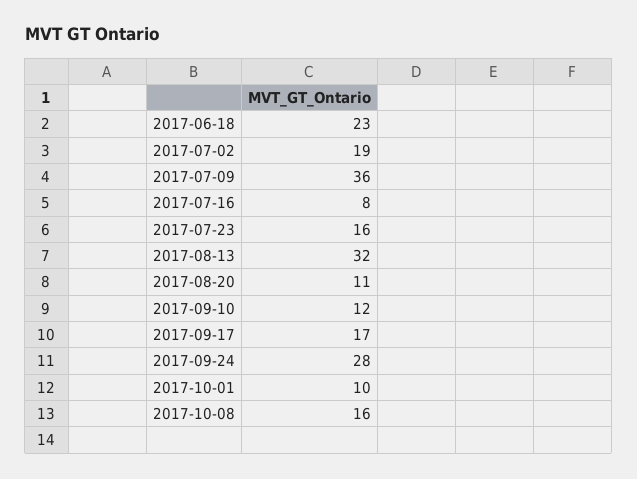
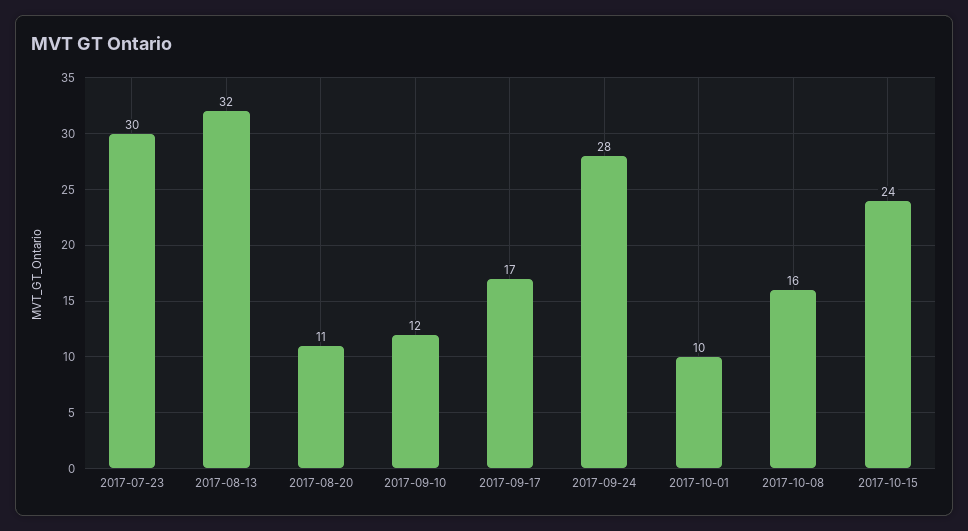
2017-06-18: 23 -> none
2017-07-02: 19 -> none
2017-07-09: 36 -> none
2017-07-16: 8 -> none
2017-07-23: 16 -> 30
2017-10-15: none -> 24

